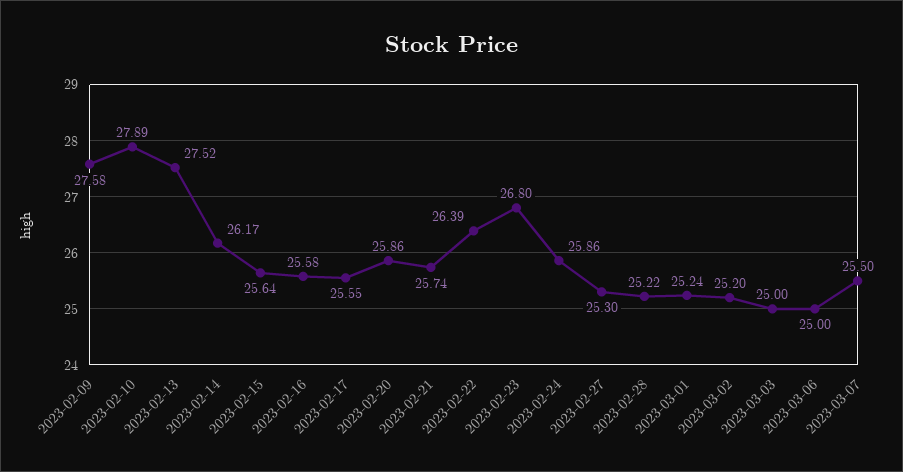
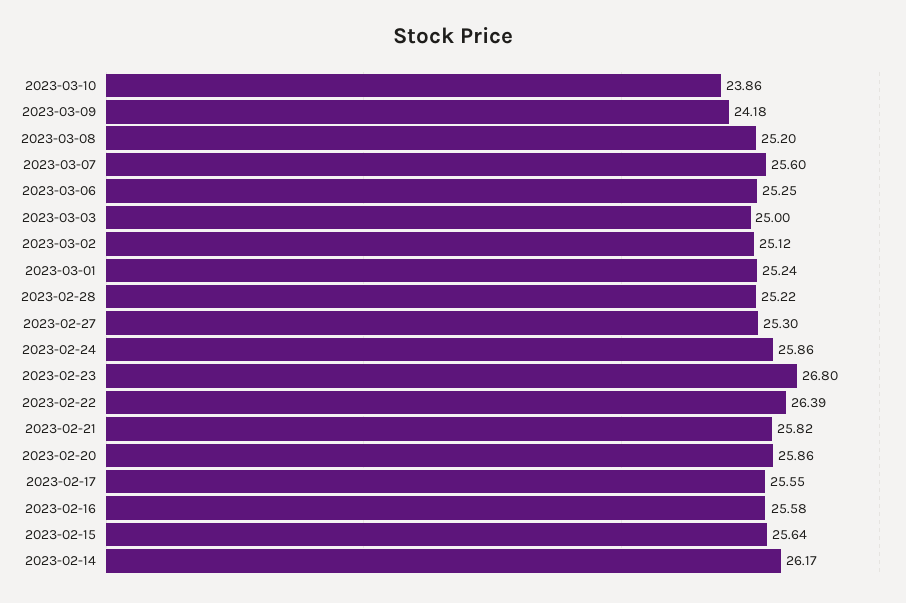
2023-02-09: 27.58 -> none
2023-02-10: 27.89 -> none
2023-02-13: 27.52 -> none
2023-02-21: 25.74 -> 25.82
2023-03-02: 25.2 -> 25.12
2023-03-06: 25 -> 25.25
2023-03-07: 25.5 -> 25.6
2023-03-10: none -> 23.86
2023-03-09: none -> 24.18
2023-03-08: none -> 25.2

